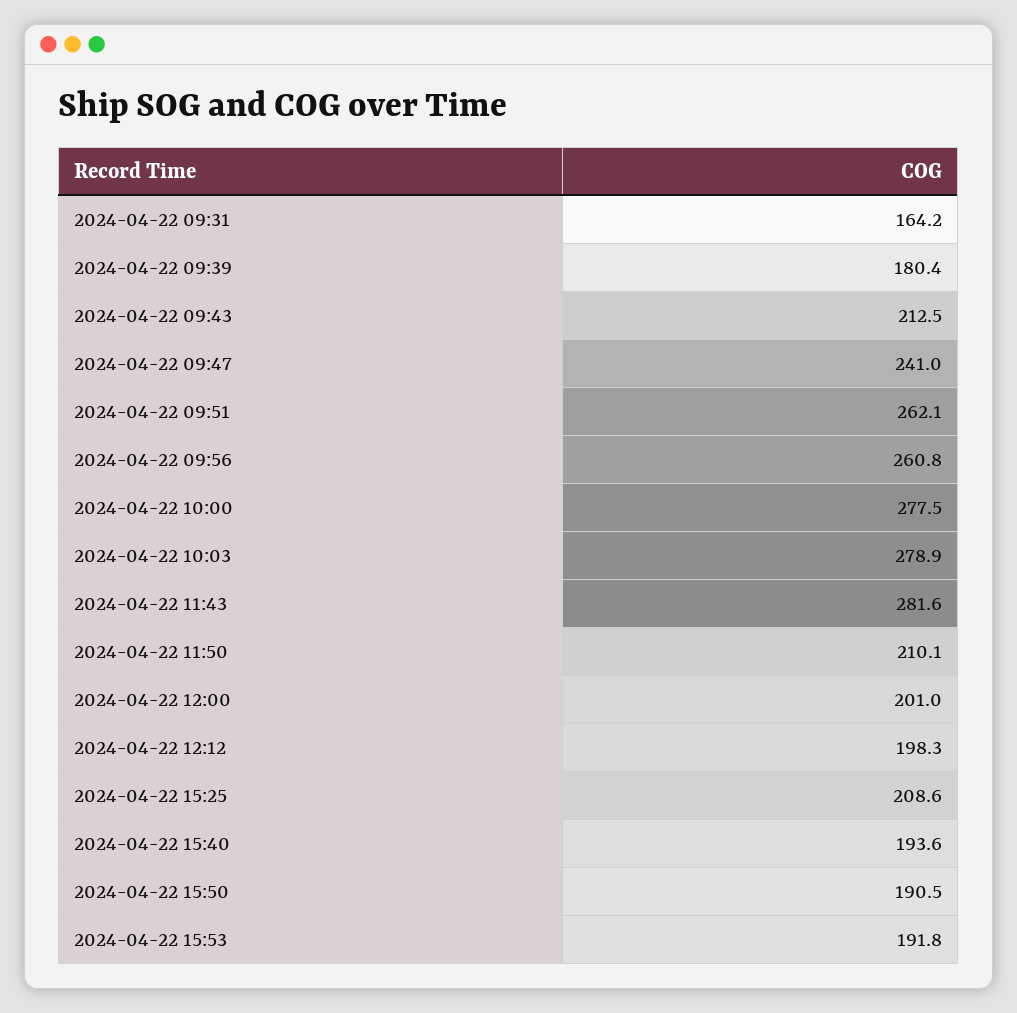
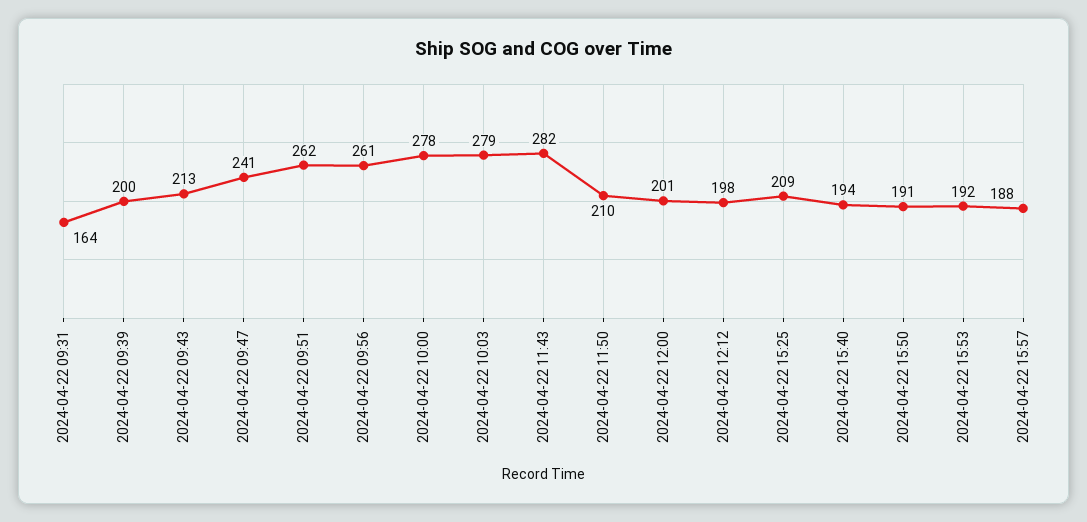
2024-04-22 09:39: 180.4 -> 200
2024-04-22 15:57: none -> 188

